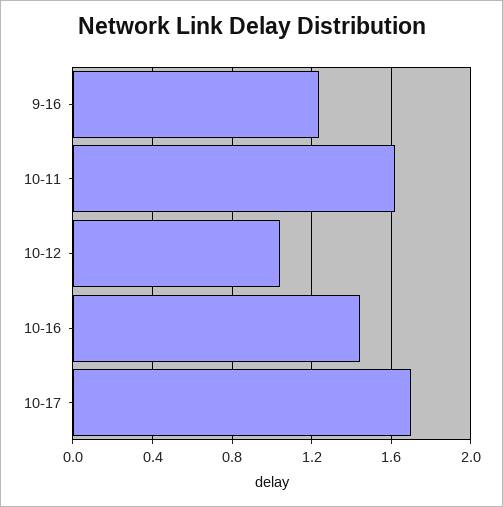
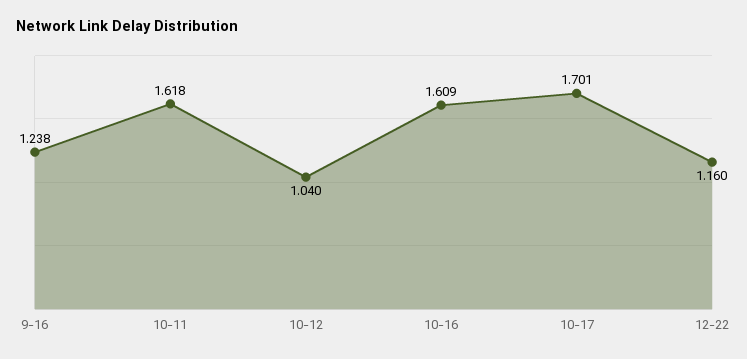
10-16: 1.45 -> 1.609
12-22: none -> 1.16

